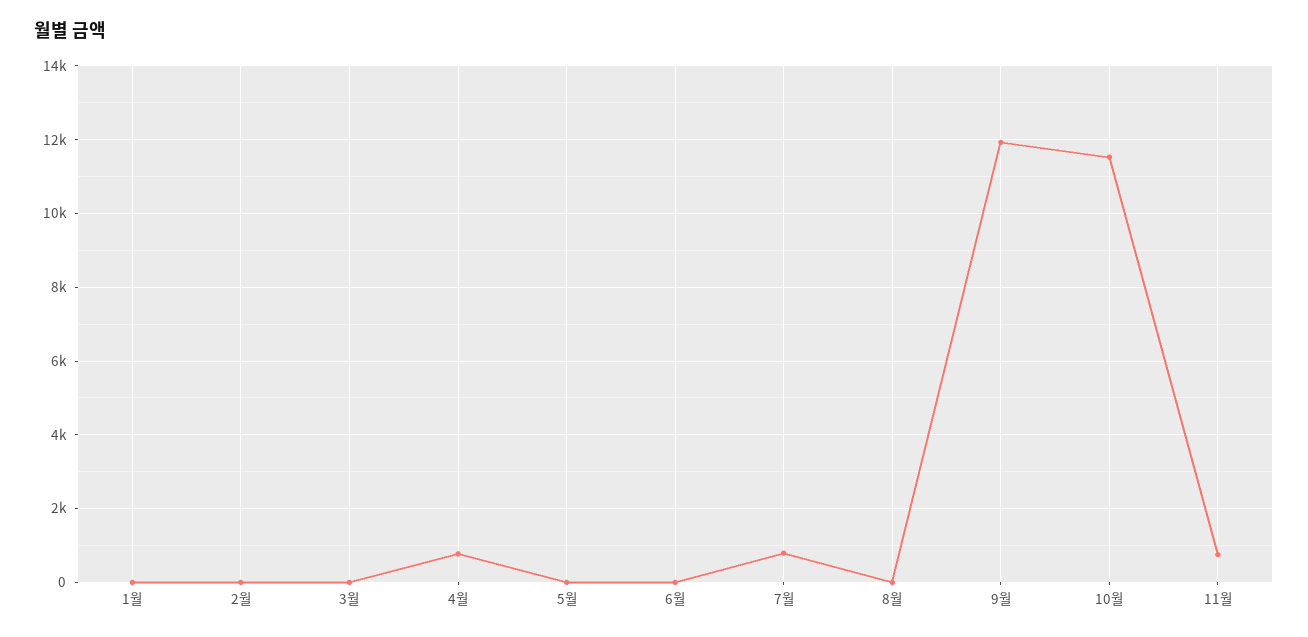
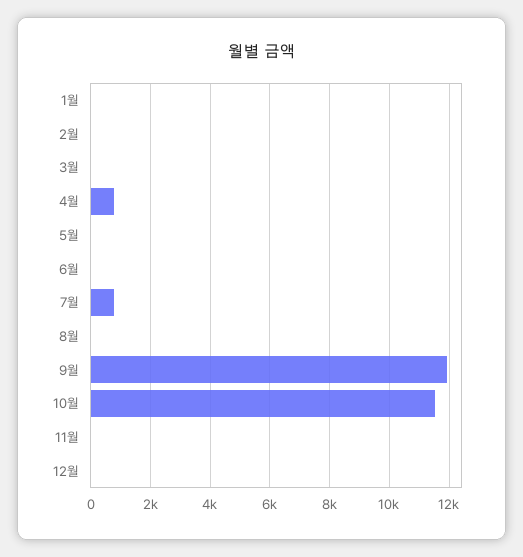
11월: 800 -> 0
12월: none -> 0

